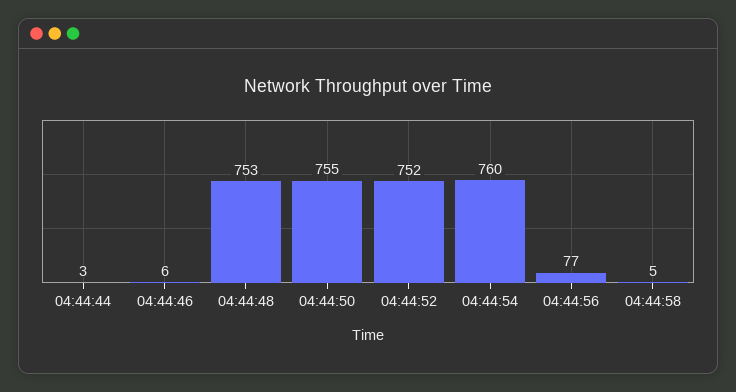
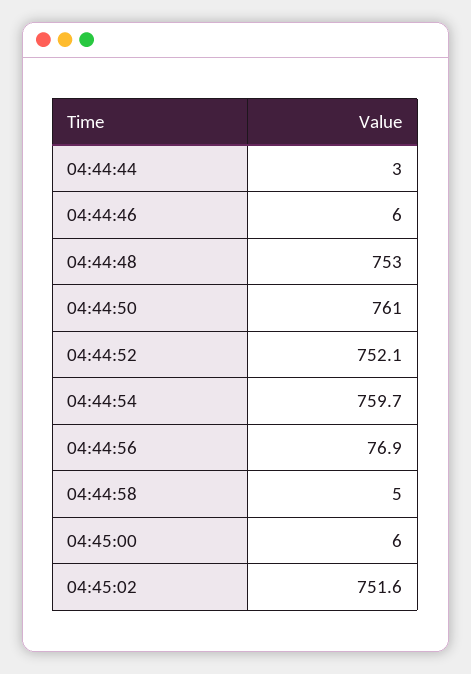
04:44:50: 755 -> 761
04:45:00: none -> 6
04:45:02: none -> 751.6

